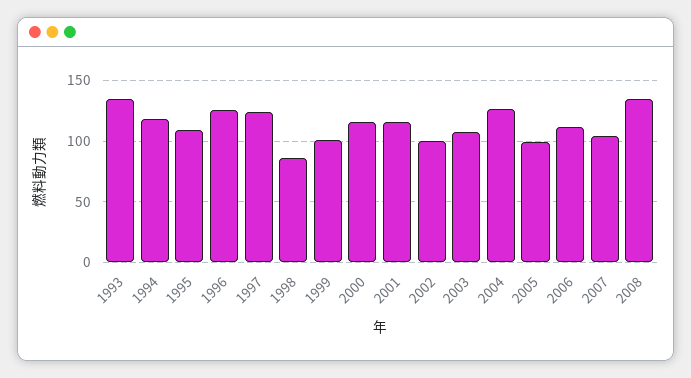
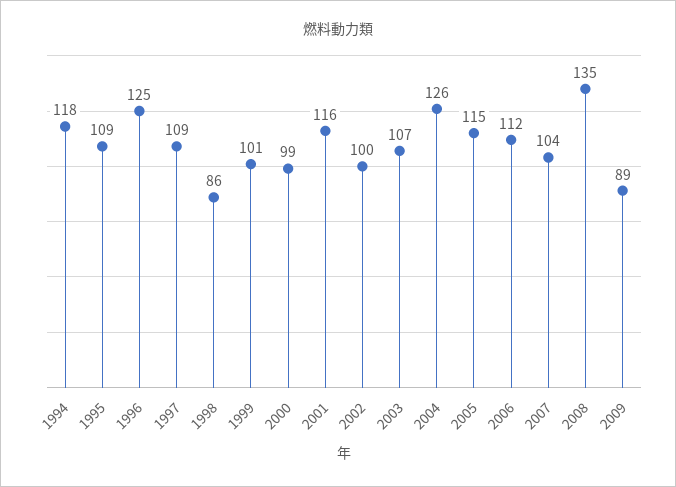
1993: 135 -> none
1997: 125 -> 109
2000: 115 -> 99
2005: 100 -> 115
2009: none -> 89

